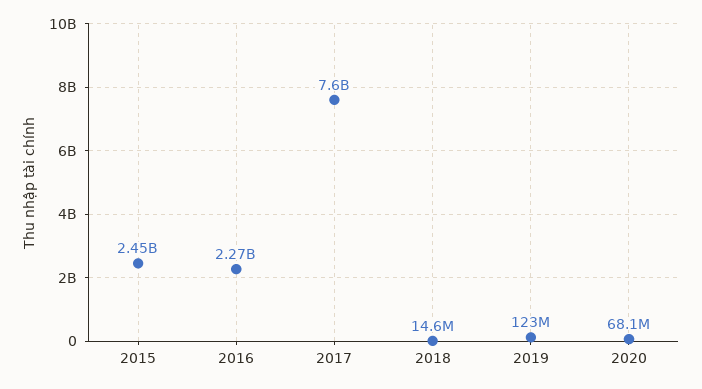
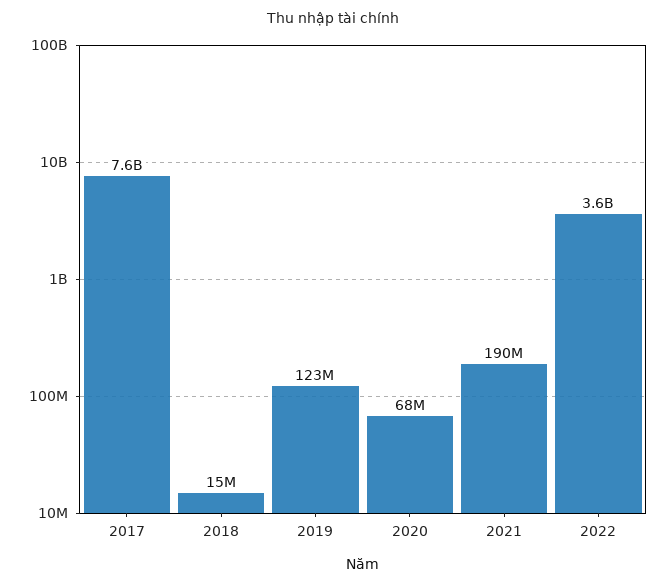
2015: 2450000000 -> none
2016: 2270000000 -> none
2021: none -> 190000000
2022: none -> 3600000000

